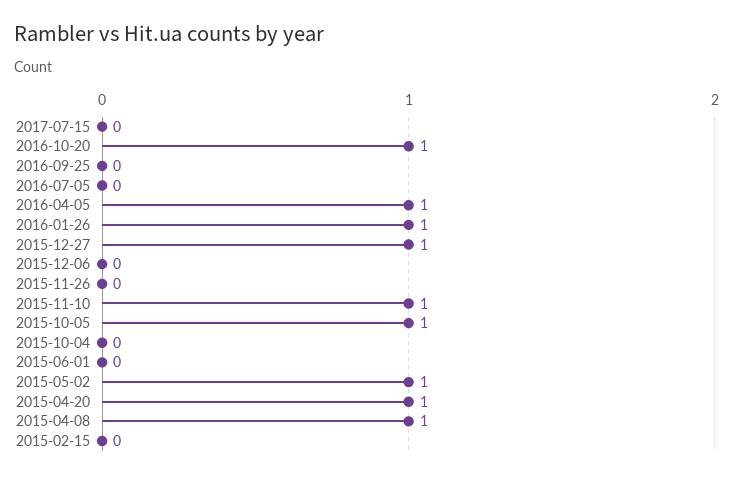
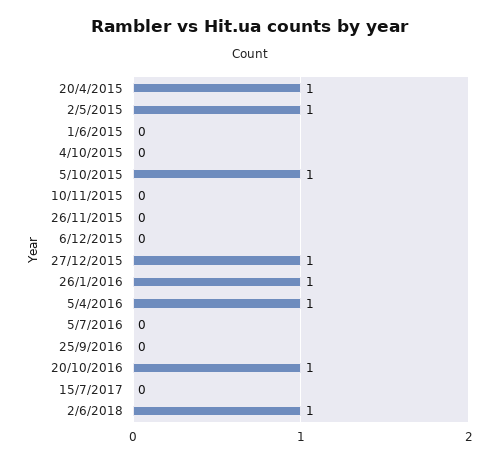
2015-11-10: 1 -> 0
2015-04-08: 1 -> none
2015-02-15: 0 -> none
2/6/2018: none -> 1

